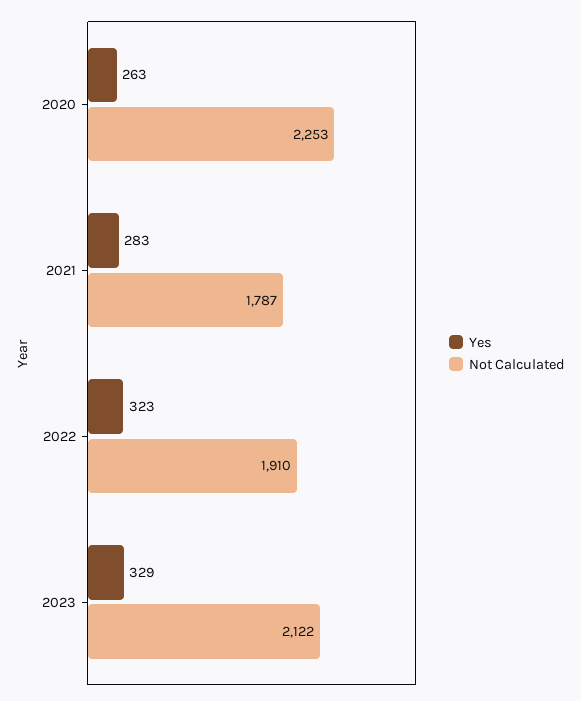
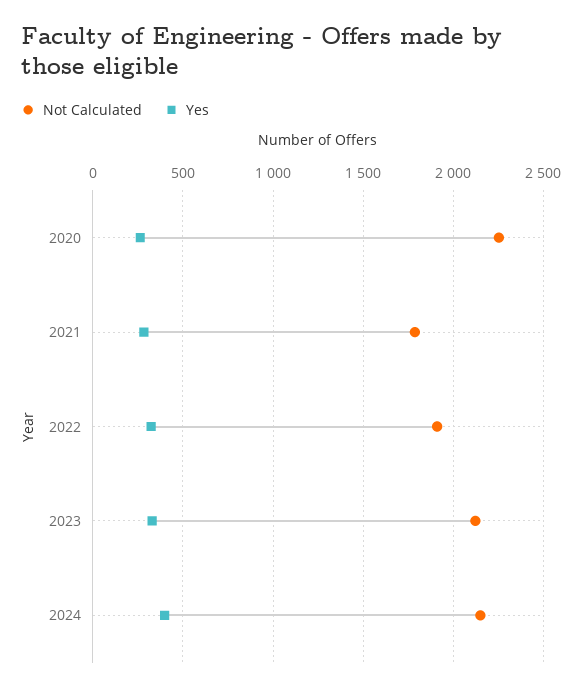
Not Calculated, 2024: none -> 2150
Yes, 2024: none -> 400

